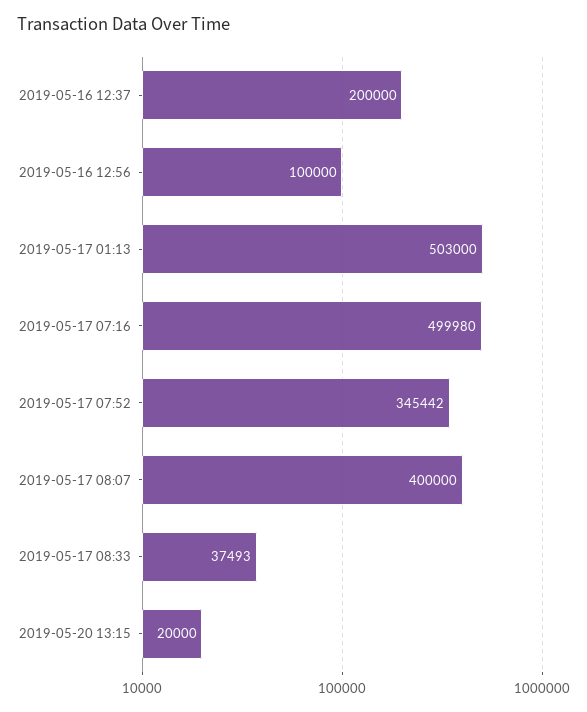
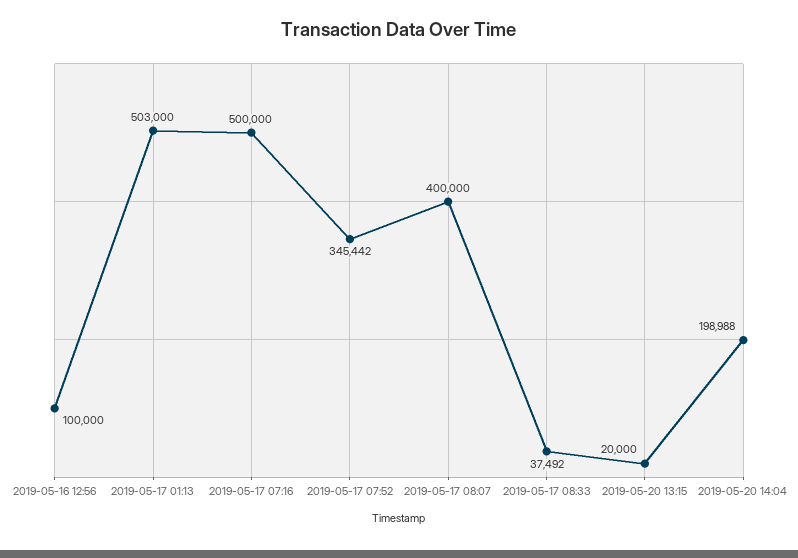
2019-05-16 12:37: 200000 -> none
2019-05-17 07:16: 499980 -> 500000
2019-05-17 08:33: 37493 -> 37492
2019-05-20 14:04: none -> 198988

